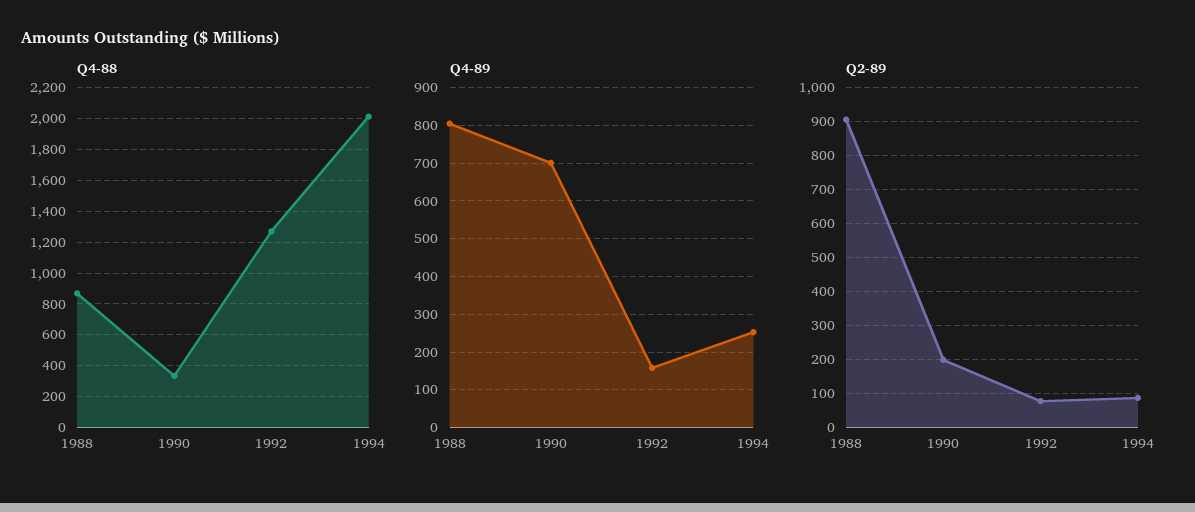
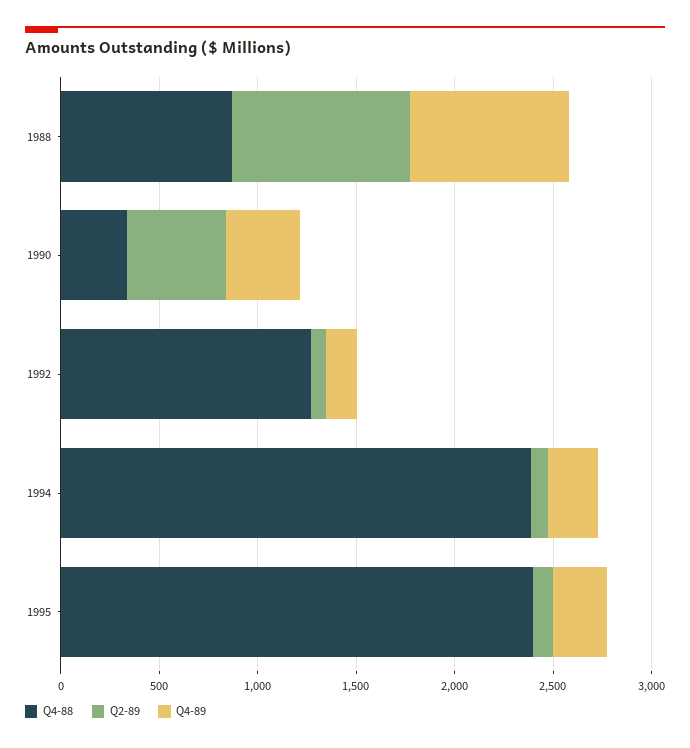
Q4-88, 1994: 2000 -> 2400
Q4-89, 1990: 700 -> 400
Q2-89, 1990: 200 -> 500
Q4-88, 1995: none -> 2400
Q2-89, 1995: none -> 100
Q4-89, 1995: none -> 300

